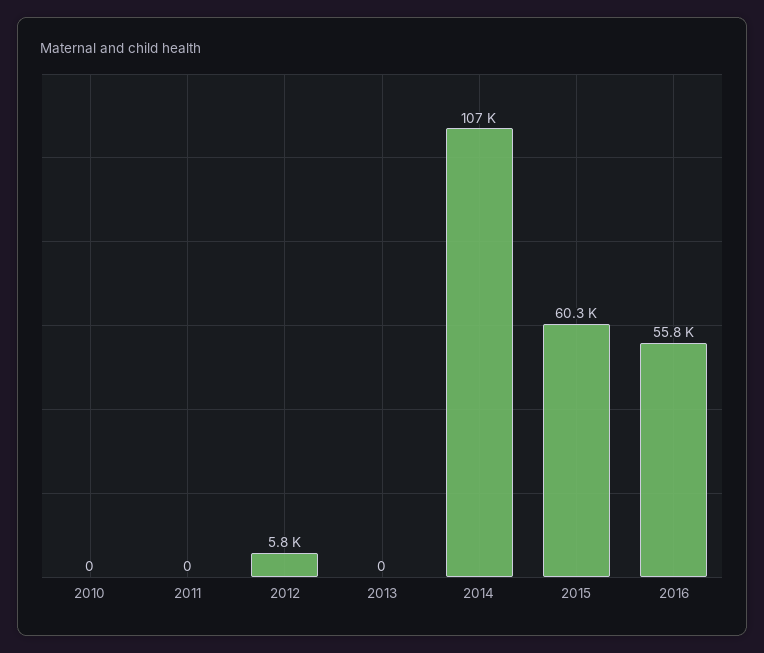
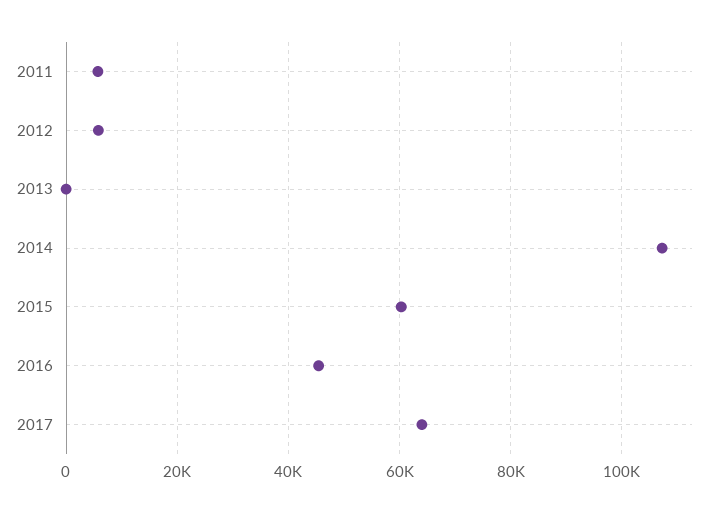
2010: 0 -> none
2011: 0 -> 6000
2016: 55800 -> 46000
2017: none -> 64000

